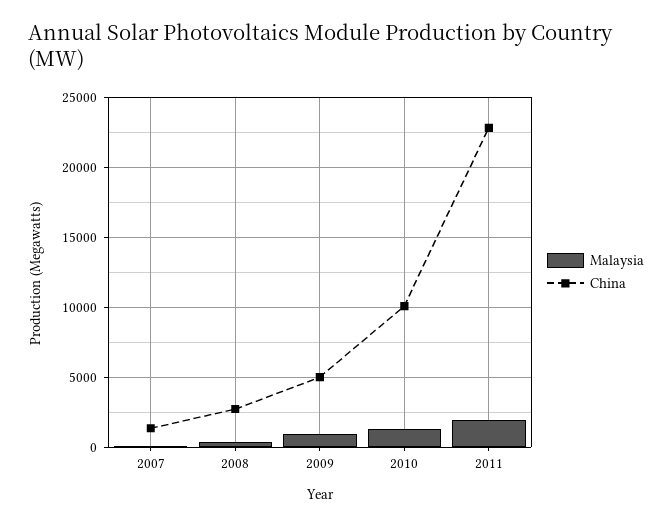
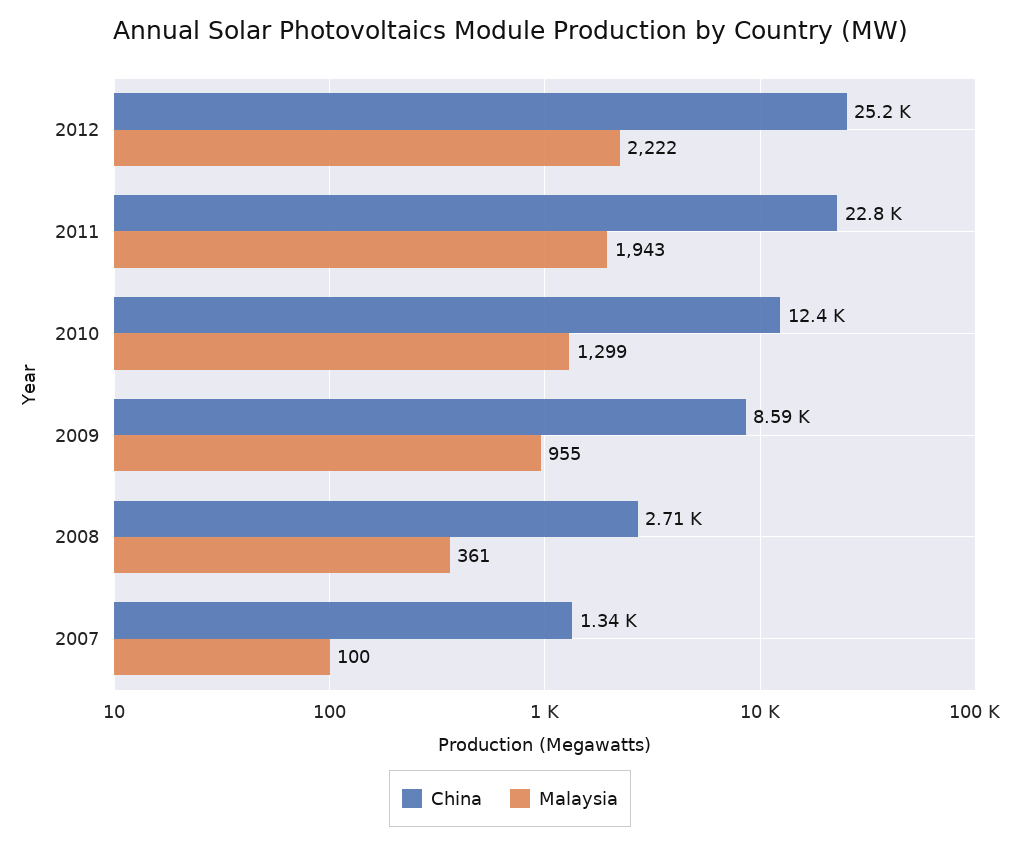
China, 2009: 5000 -> 8590
China, 2010: 10000 -> 12400
China, 2012: none -> 25200
Malaysia, 2012: none -> 2222

